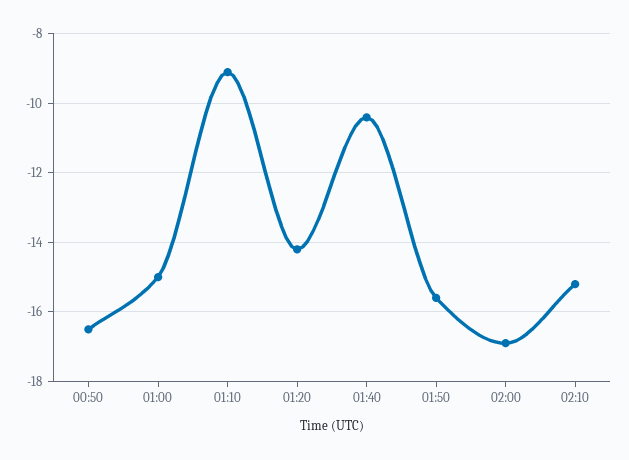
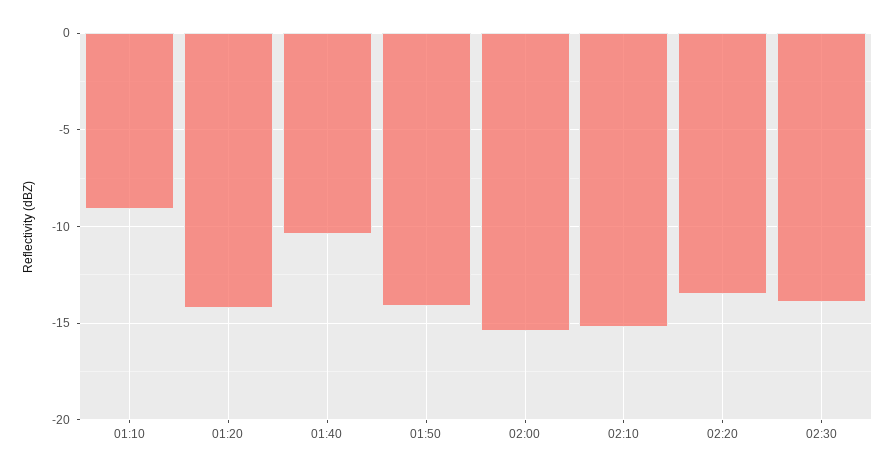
00:50: -16.5 -> none
01:00: -15 -> none
01:50: -15.5 -> -14
02:00: -17 -> -15.5
02:20: none -> -13.5
02:30: none -> -14

